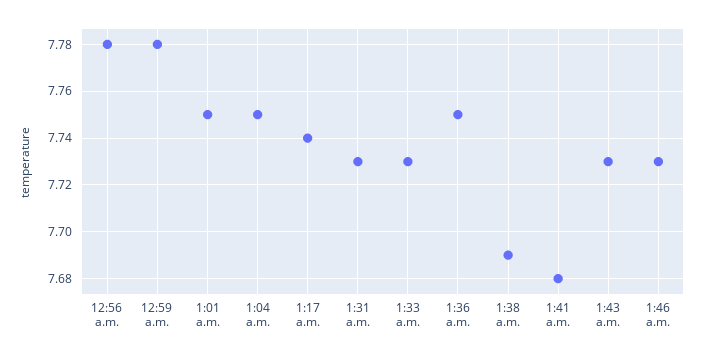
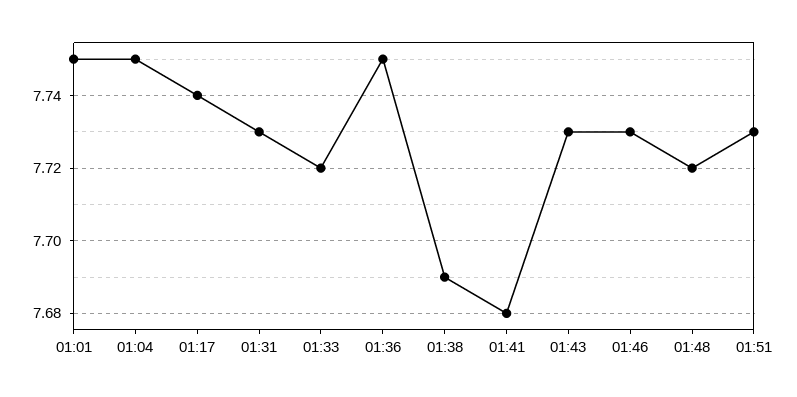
12:56 a.m.: 7.78 -> none
12:59 a.m.: 7.78 -> none
1:33 a.m.: 7.73 -> 7.72
01:48: none -> 7.72
01:51: none -> 7.73

